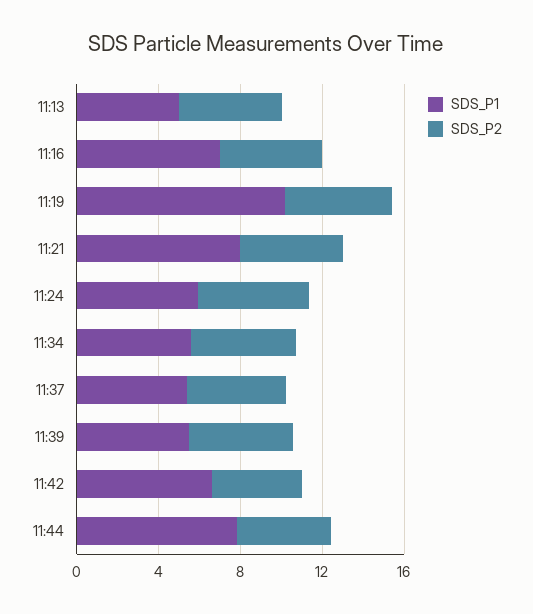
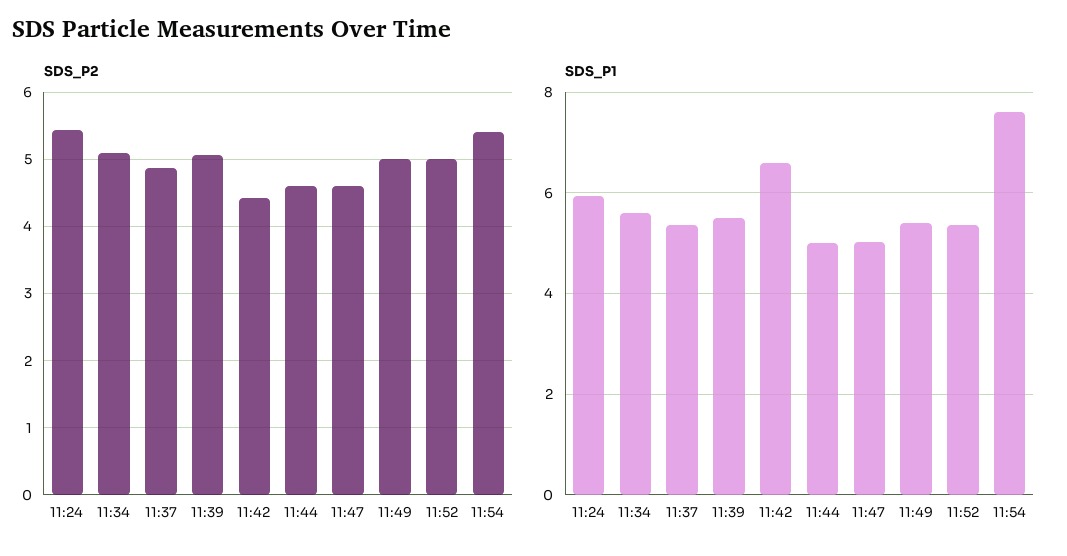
SDS_P1, 11:13: 5 -> none
SDS_P2, 11:13: 5 -> none
SDS_P1, 11:16: 7 -> none
SDS_P2, 11:16: 5 -> none
SDS_P1, 11:19: 10 -> none
SDS_P2, 11:19: 5 -> none
SDS_P1, 11:21: 8 -> none
SDS_P2, 11:21: 5 -> none
SDS_P1, 11:44: 8 -> 5
SDS_P2, 11:47: none -> 4.6
SDS_P2, 11:49: none -> 5
SDS_P2, 11:52: none -> 5
SDS_P2, 11:54: none -> 5.4
SDS_P1, 11:47: none -> 5
SDS_P1, 11:49: none -> 5.4
SDS_P1, 11:52: none -> 5.4
SDS_P1, 11:54: none -> 7.6

